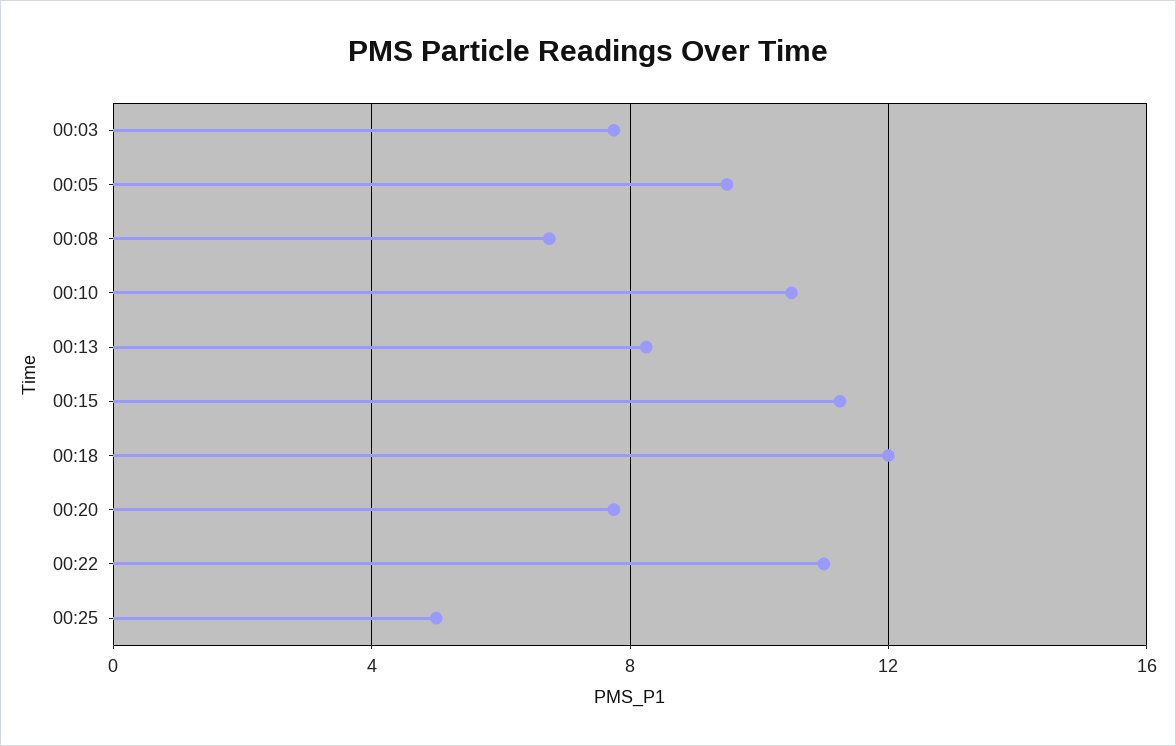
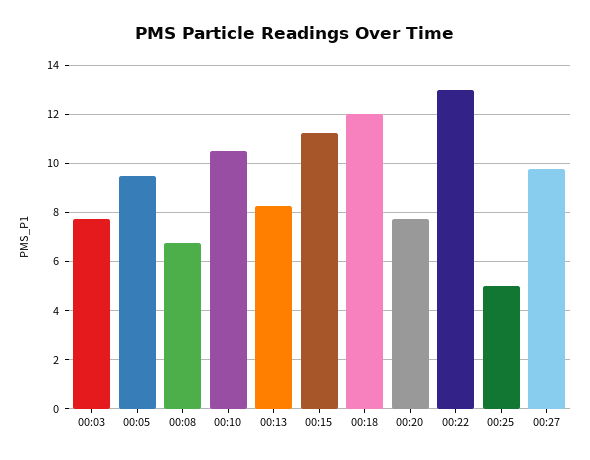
00:22: 11 -> 13
00:27: none -> 9.75

